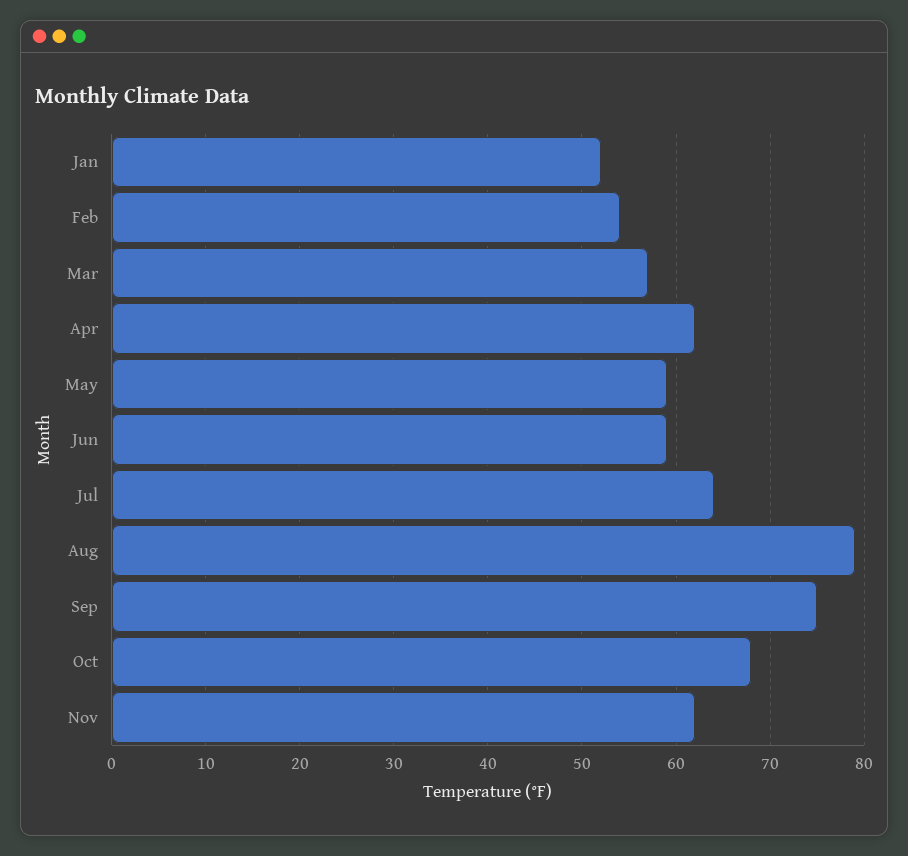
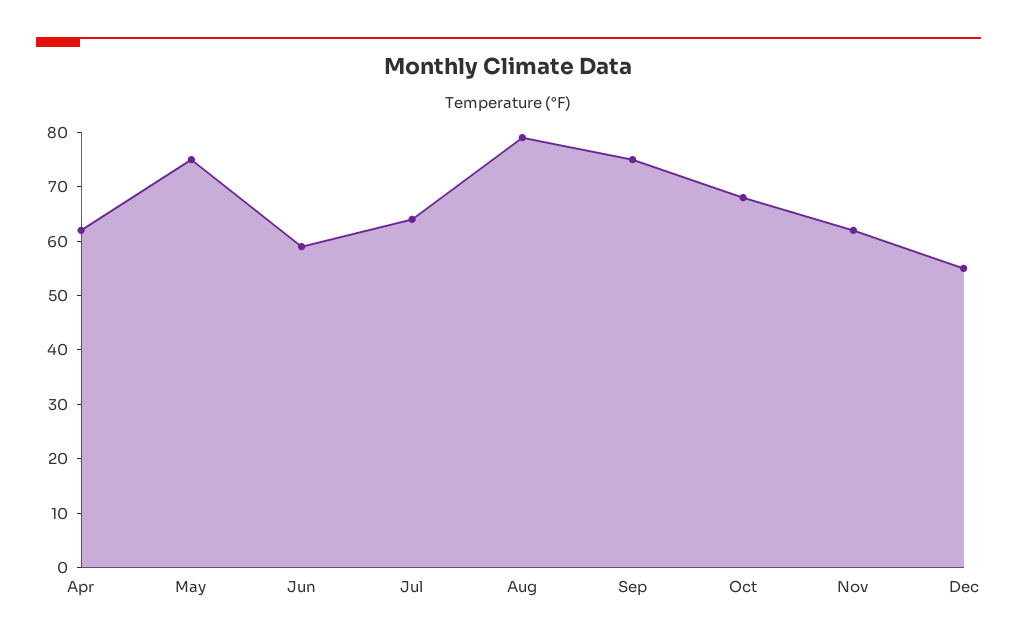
Jan: 52 -> none
Feb: 54 -> none
Mar: 57 -> none
May: 59 -> 75
Dec: none -> 55

